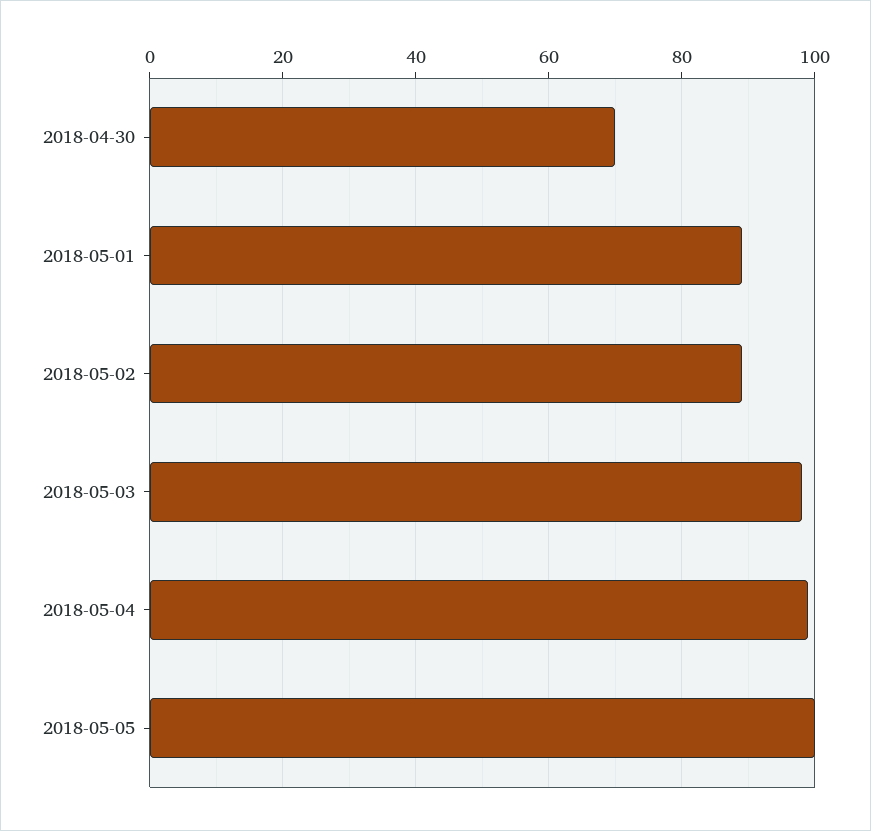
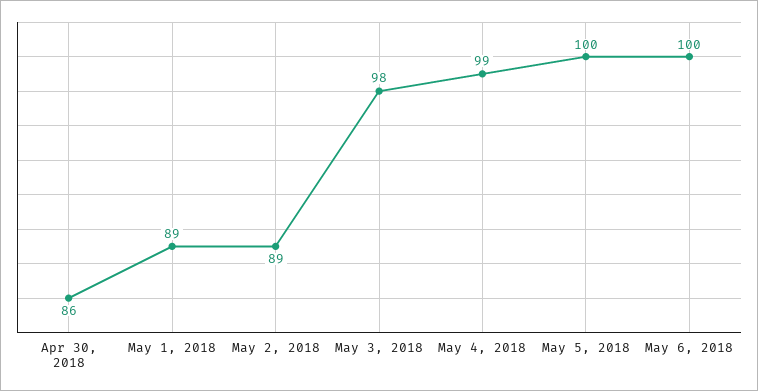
2018-04-30: 70 -> 86
May 6, 2018: none -> 100

